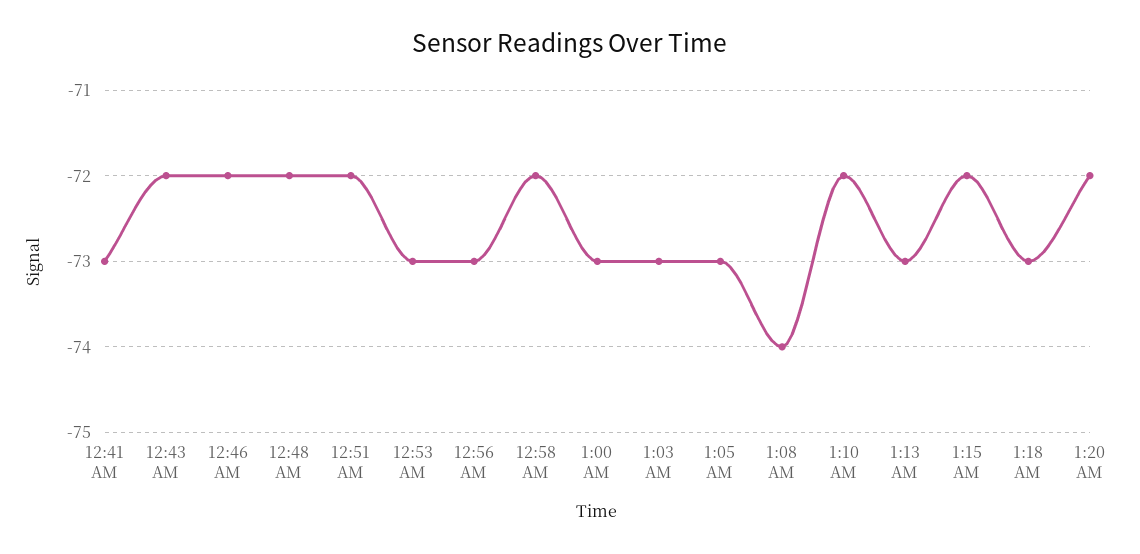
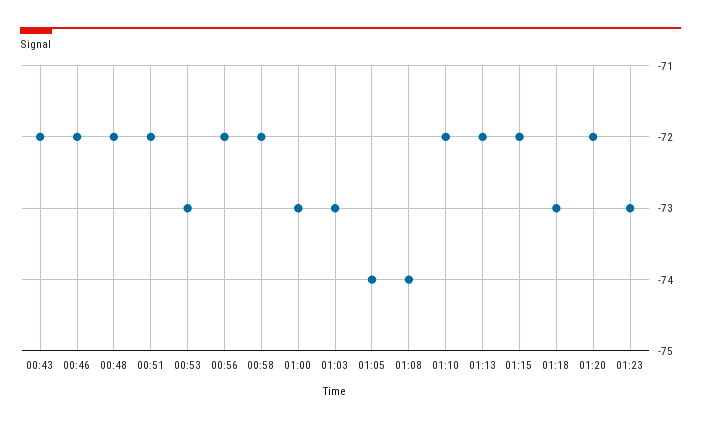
12:41 AM: -73 -> none
12:56 AM: -73 -> -72
1:05 AM: -73 -> -74
1:13 AM: -73 -> -72
01:23: none -> -73

